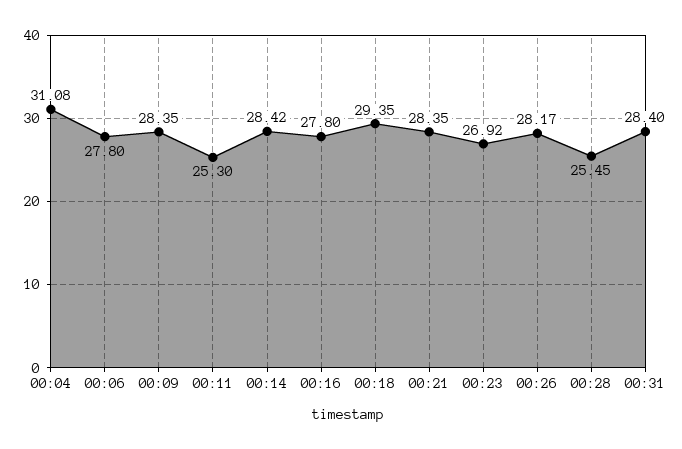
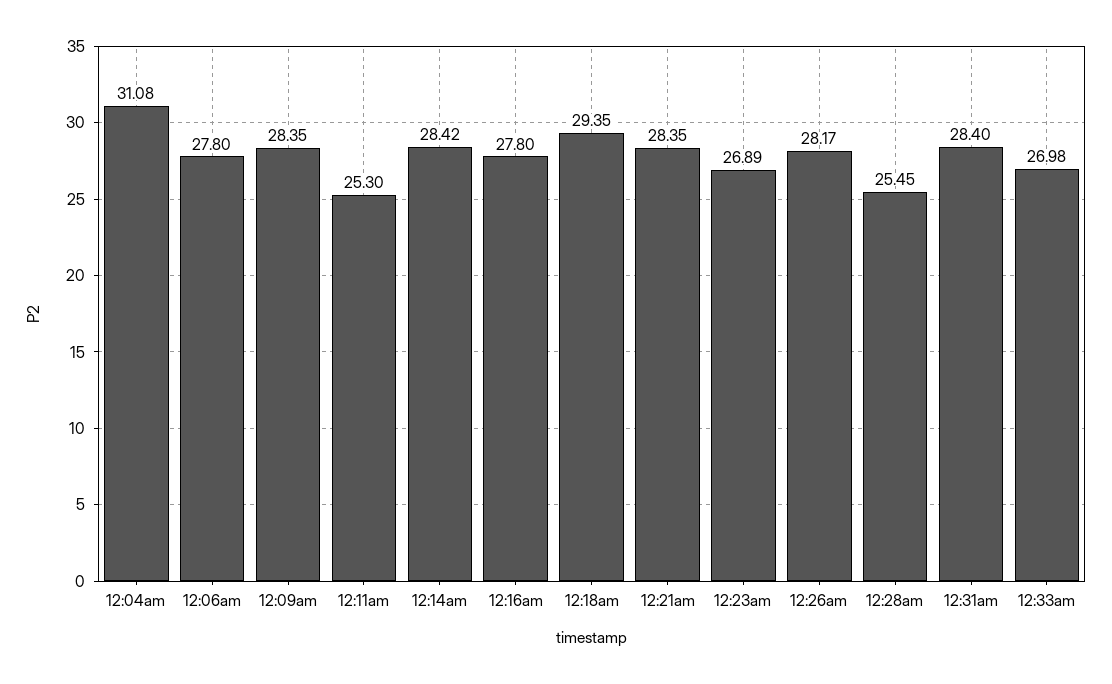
00:23: 26.92 -> 26.89
12:33am: none -> 26.98

